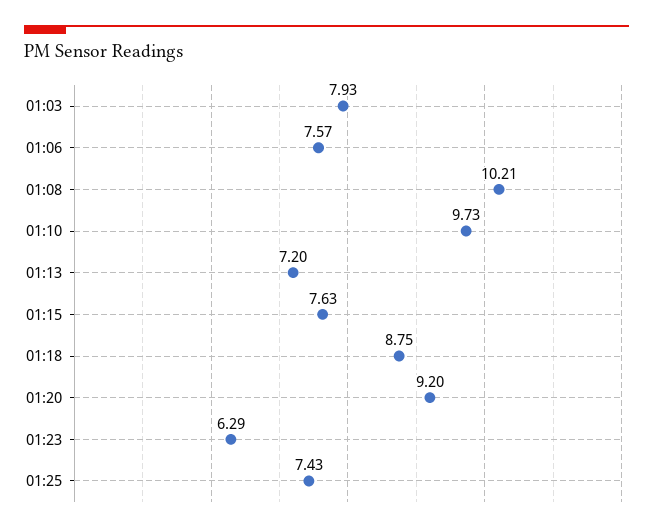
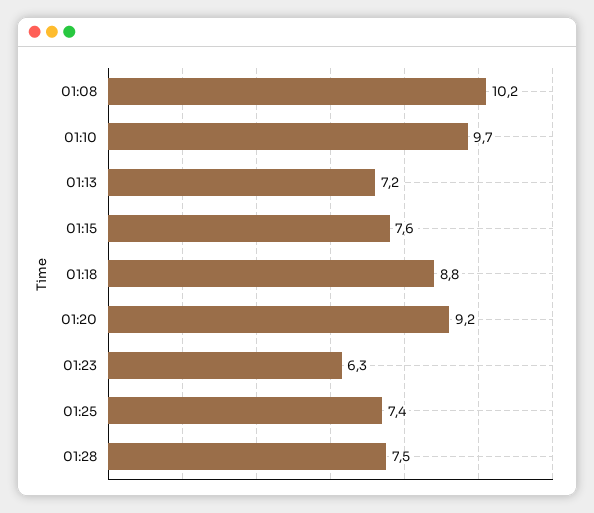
01:03: 7.93 -> none
01:06: 7.57 -> none
01:28: none -> 7.5

